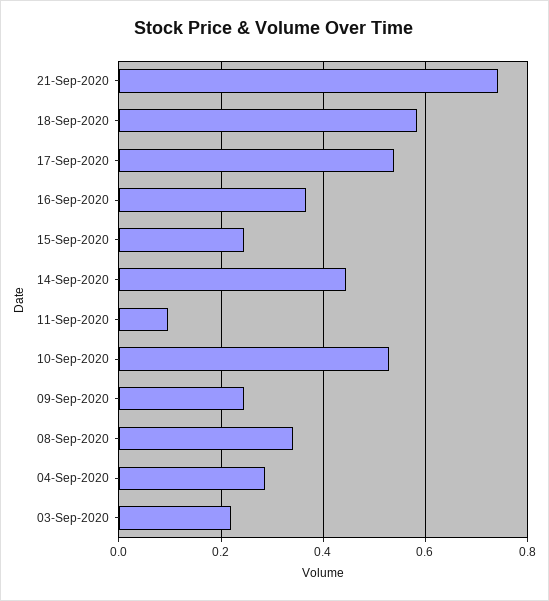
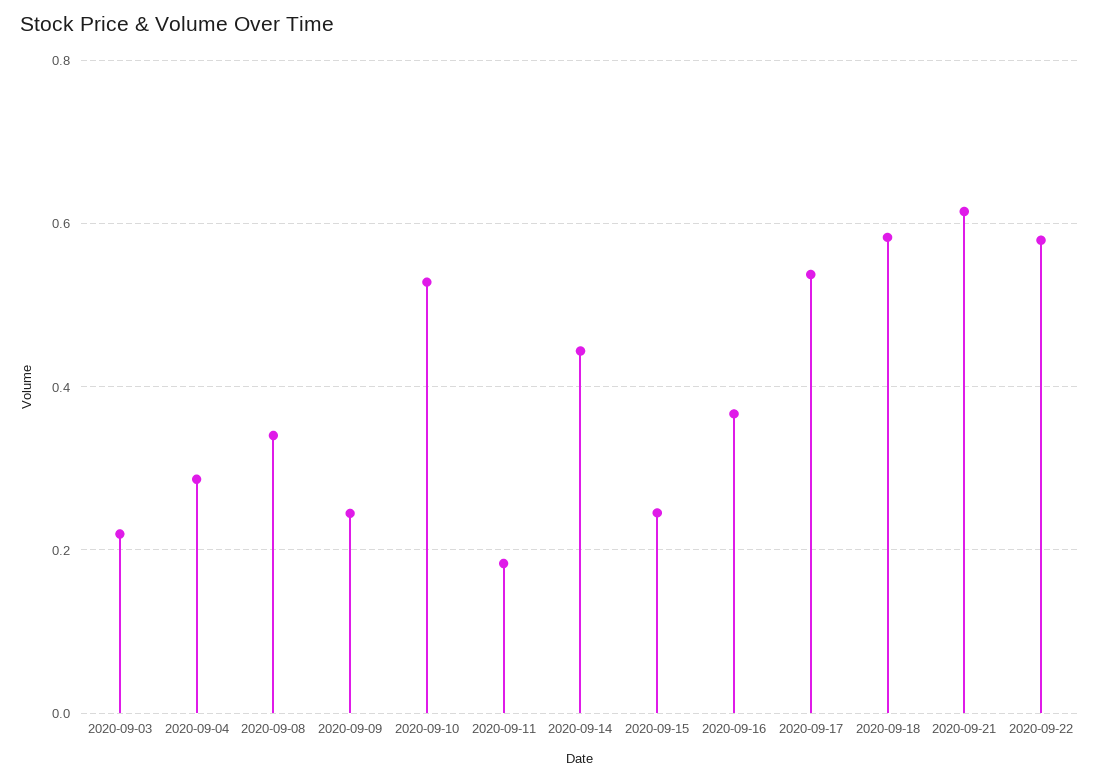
21-Sep-2020: 0.74 -> 0.62
11-Sep-2020: 0.1 -> 0.18
2020-09-22: none -> 0.58

